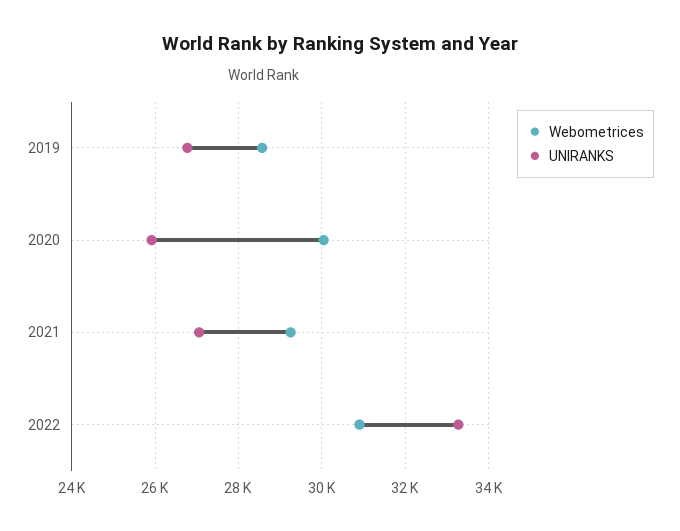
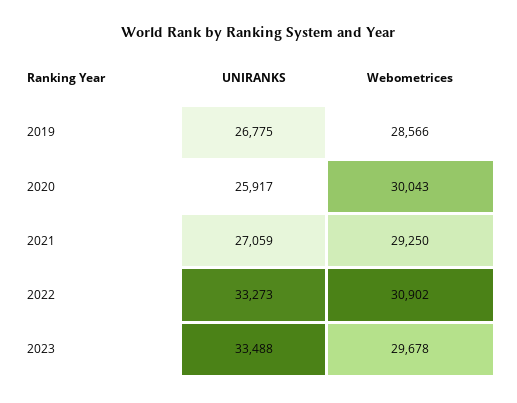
UNIRANKS, 2023: none -> 33488
Webometrices, 2023: none -> 29678

